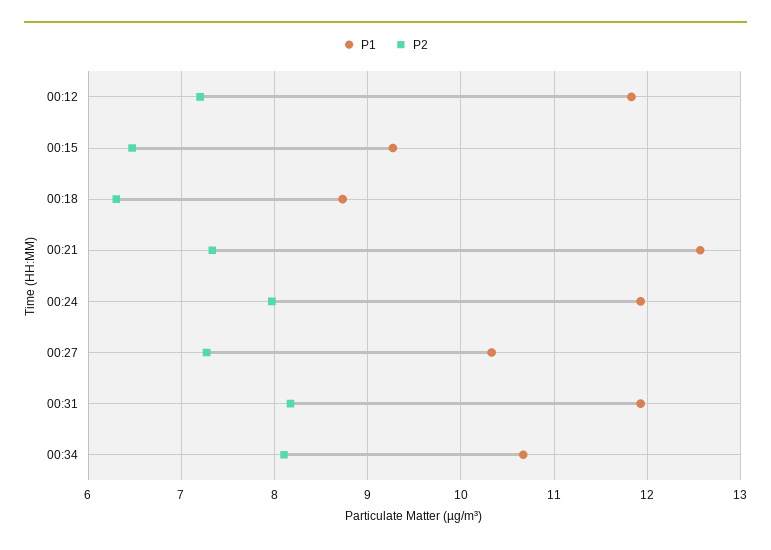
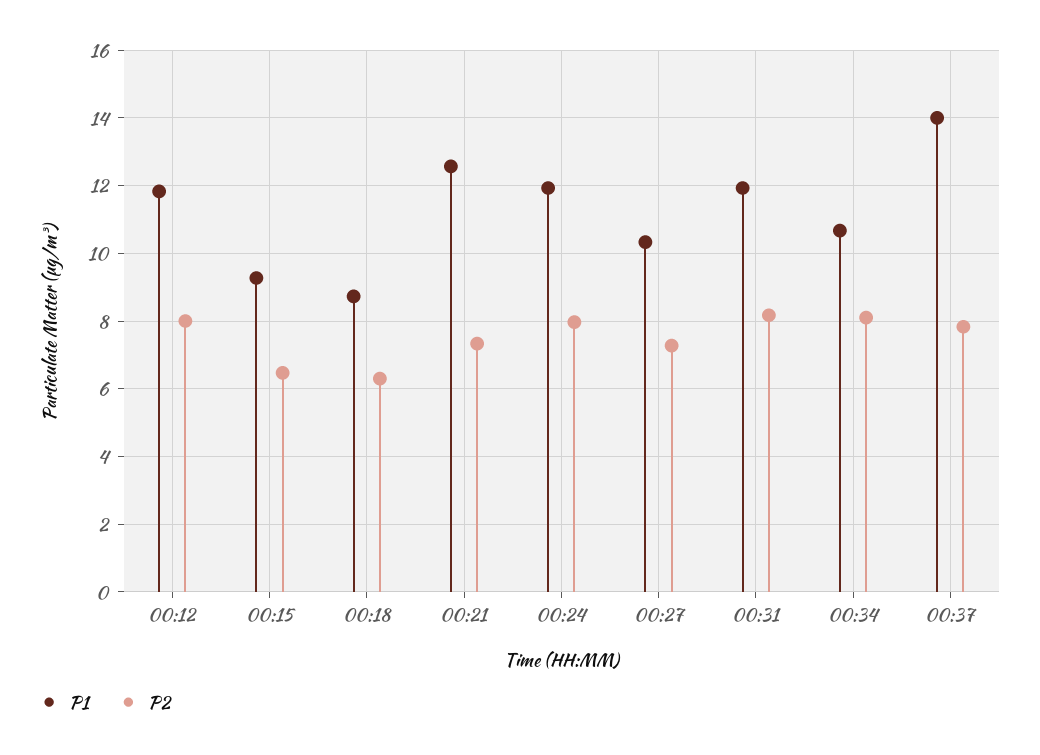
P2, 00:12: 7.2 -> 8
P1, 00:37: none -> 14
P2, 00:37: none -> 7.8

